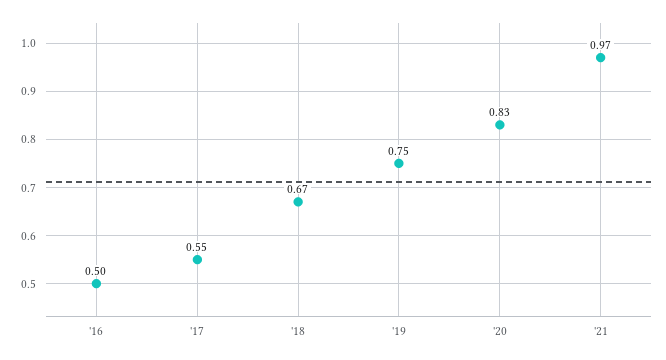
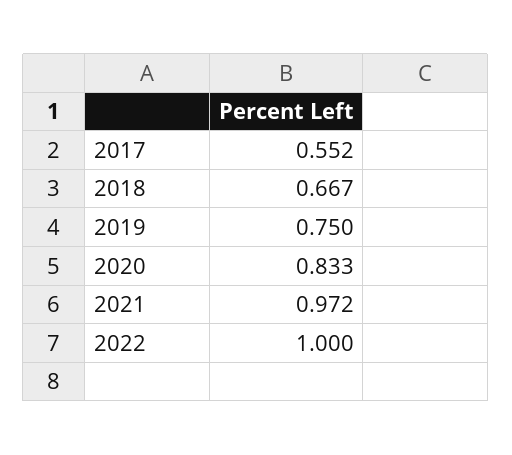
'16: 0.5 -> none
2022: none -> 1

